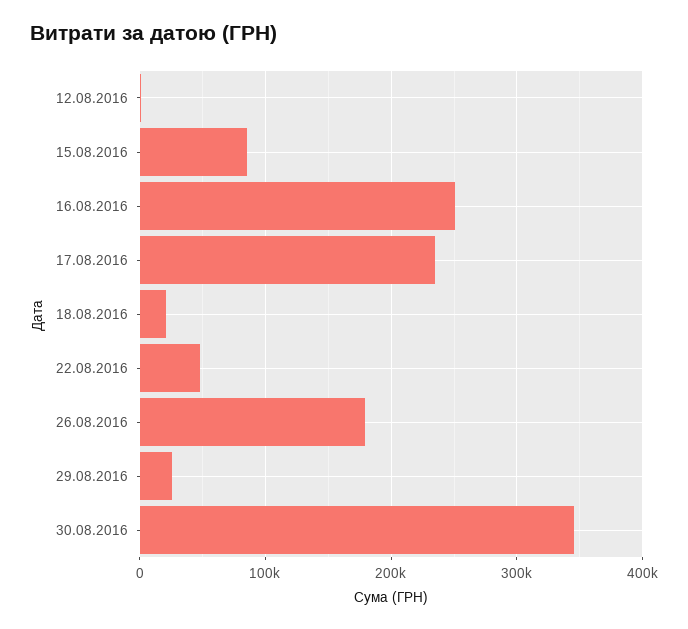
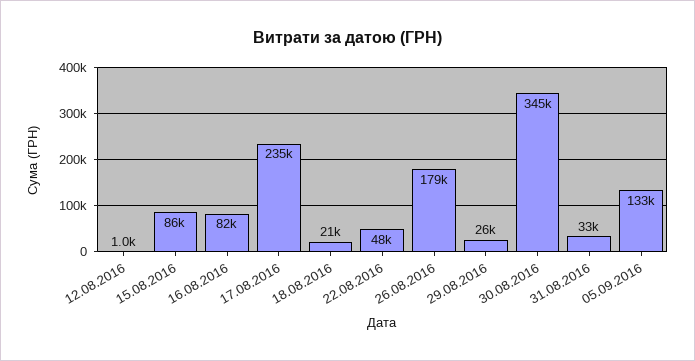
16.08.2016: 250000 -> 82000
31.08.2016: none -> 33000
05.09.2016: none -> 133000

